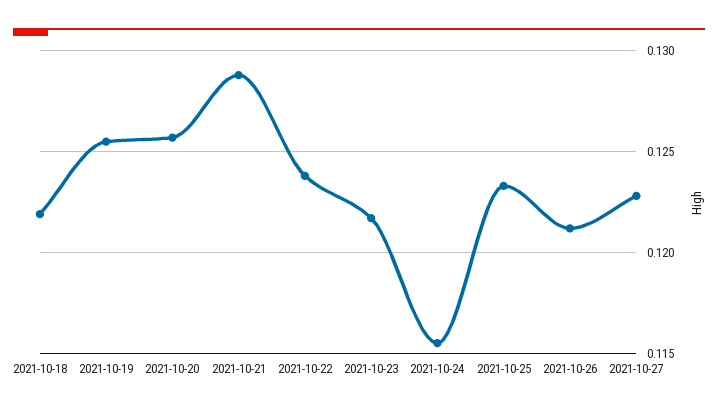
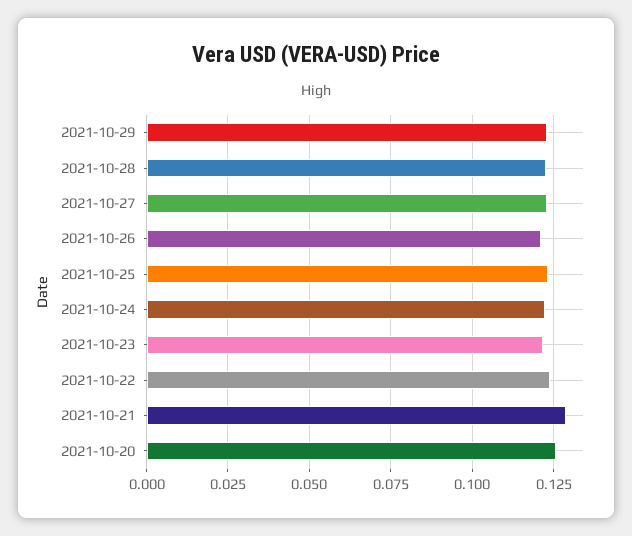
2021-10-18: 0.122 -> none
2021-10-19: 0.1255 -> none
2021-10-24: 0.1155 -> 0.1225
2021-10-29: none -> 0.1225
2021-10-28: none -> 0.1225

